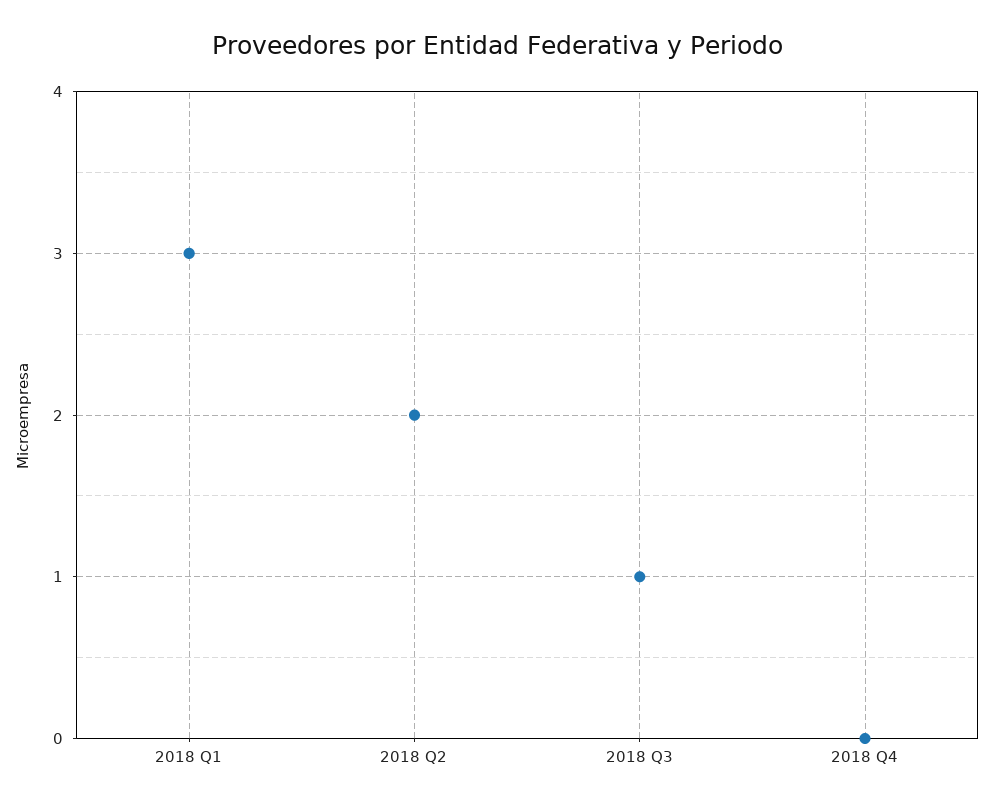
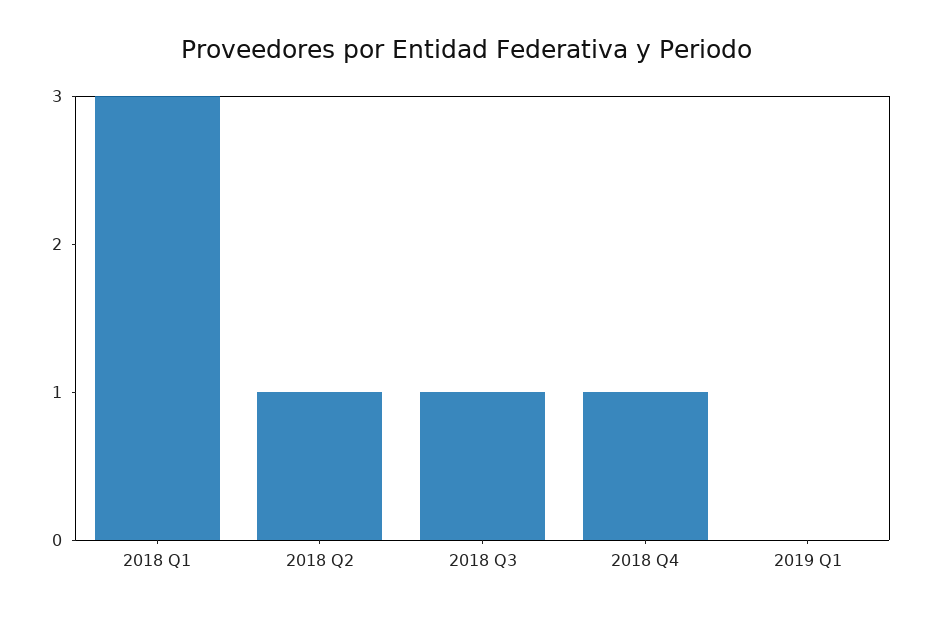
2018 Q2: 2 -> 1
2018 Q4: 0 -> 1
2019 Q1: none -> 0

